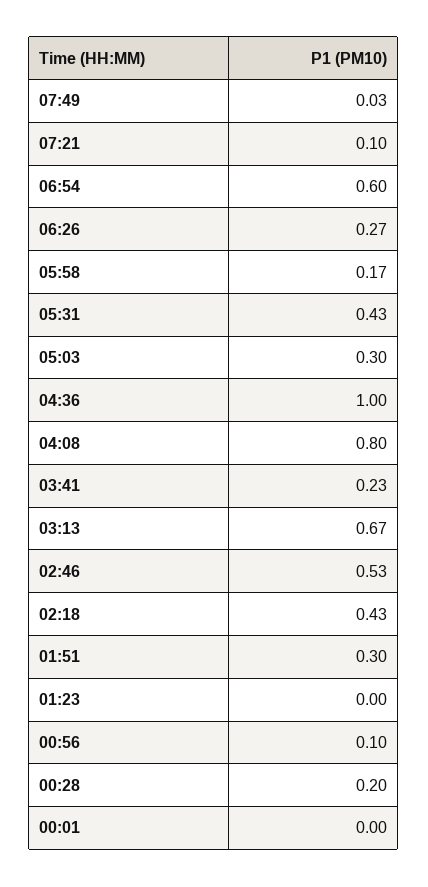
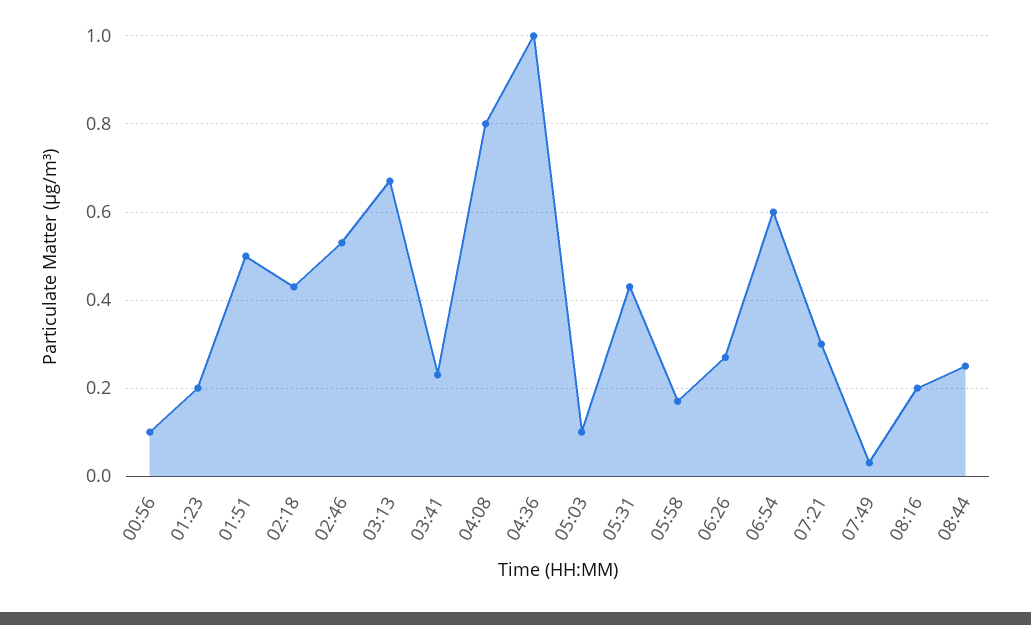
07:21: 0.1 -> 0.3
05:03: 0.3 -> 0.1
01:51: 0.3 -> 0.5
01:23: 0 -> 0.2
00:28: 0.2 -> none
00:01: 0 -> none
08:16: none -> 0.2
08:44: none -> 0.25

